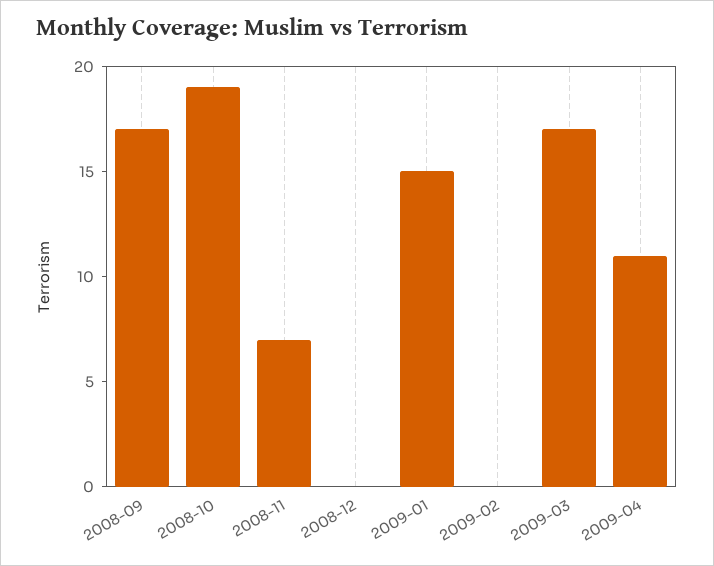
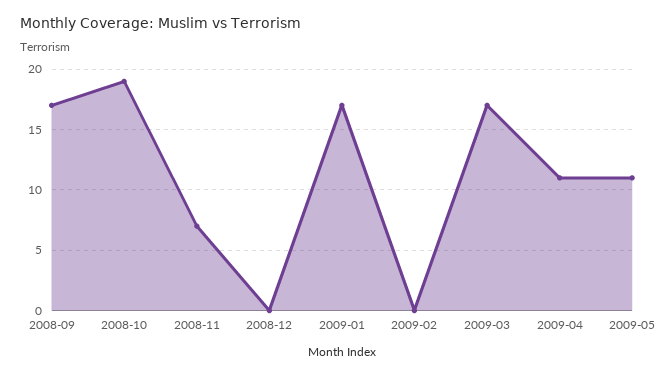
2009-01: 15 -> 17
2009-05: none -> 11

